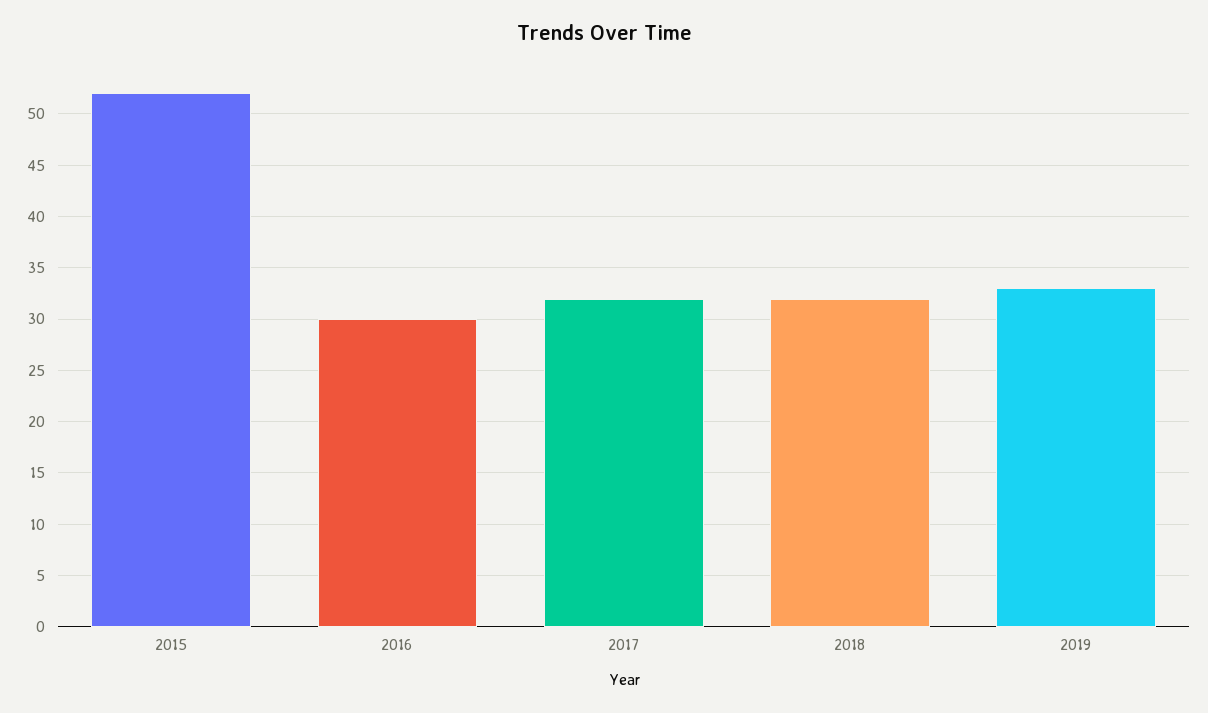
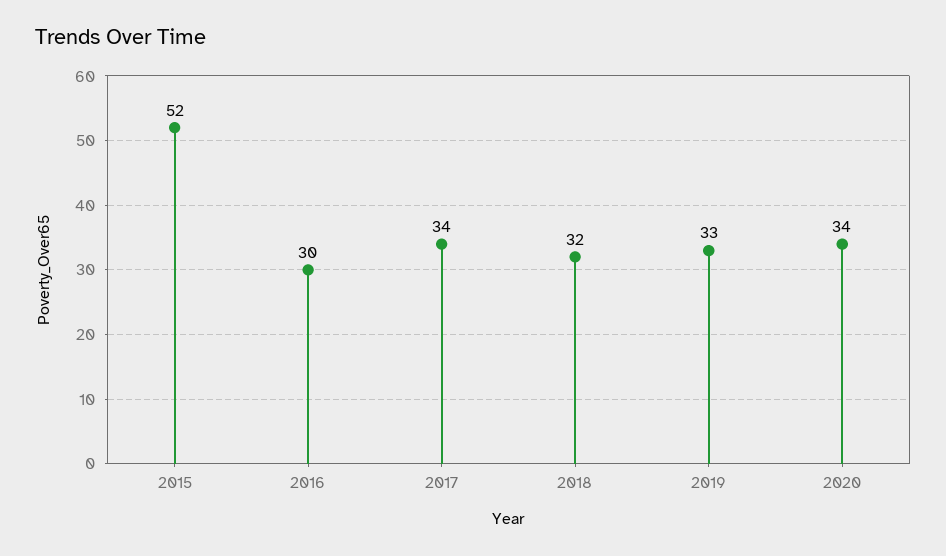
2017: 32 -> 34
2020: none -> 34

